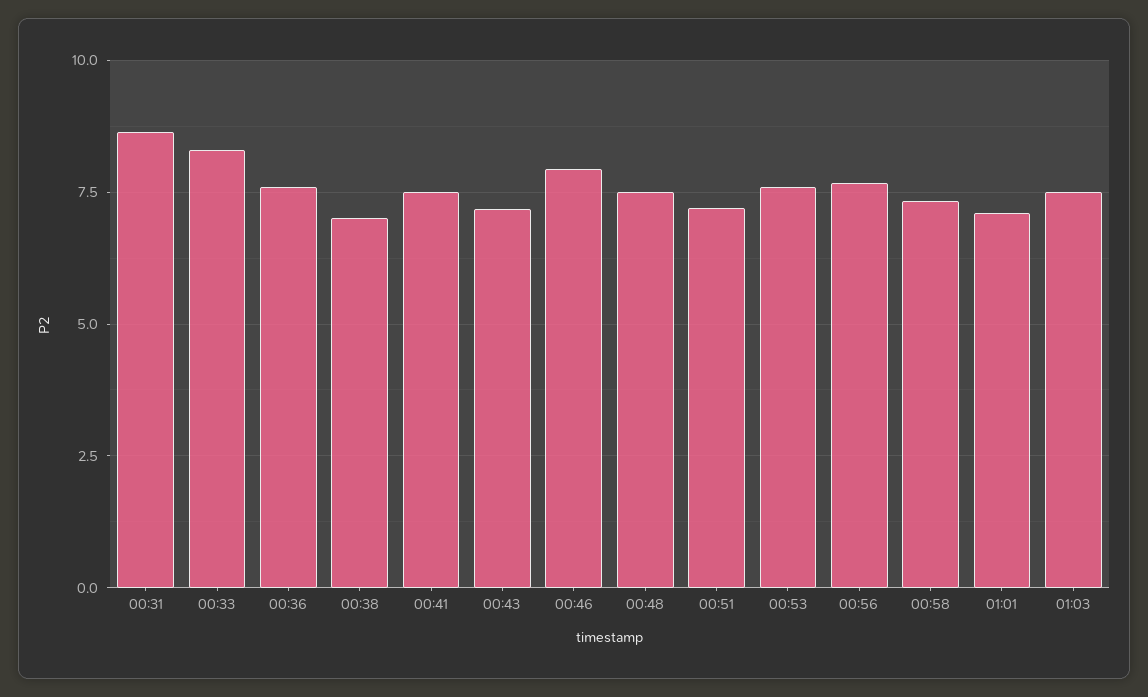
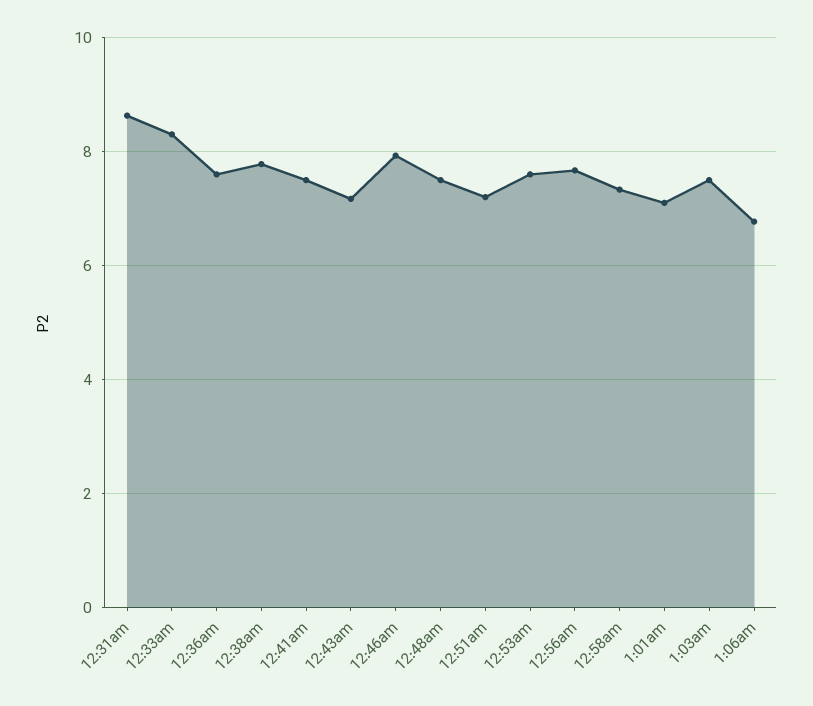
00:38: 7 -> 7.8
1:06am: none -> 6.8

